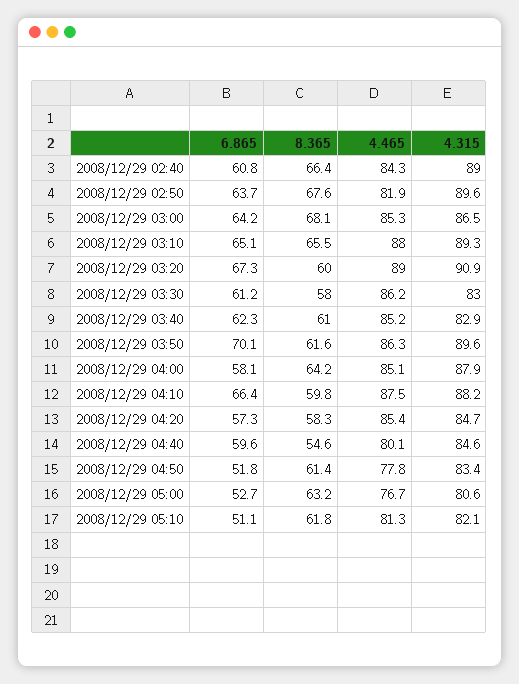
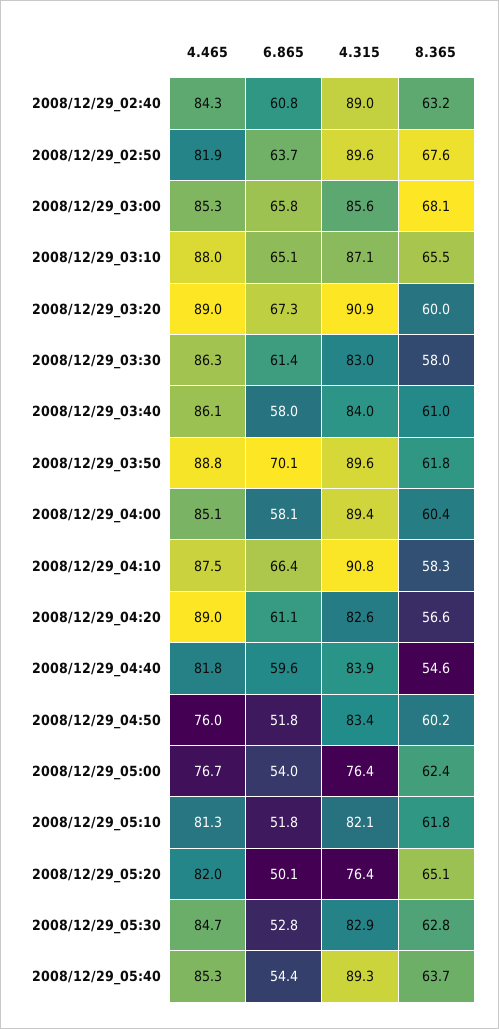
8.365, 2008/12/29 02:40: 66.4 -> 63.2
6.865, 2008/12/29 03:00: 64.2 -> 65.8
4.315, 2008/12/29 03:00: 86.5 -> 85.6
4.315, 2008/12/29 03:10: 89.3 -> 87.1
6.865, 2008/12/29 03:30: 61.2 -> 61.4
4.465, 2008/12/29 03:30: 86.2 -> 86.3
6.865, 2008/12/29 03:40: 62.3 -> 58
4.465, 2008/12/29 03:40: 85.2 -> 86.1
4.315, 2008/12/29 03:40: 82.9 -> 84
8.365, 2008/12/29 03:50: 61.6 -> 61.8
4.465, 2008/12/29 03:50: 86.3 -> 88.8
8.365, 2008/12/29 04:00: 64.2 -> 60.4
4.315, 2008/12/29 04:00: 87.9 -> 89.4
8.365, 2008/12/29 04:10: 59.8 -> 58.3
4.315, 2008/12/29 04:10: 88.2 -> 90.8
6.865, 2008/12/29 04:20: 57.3 -> 61.1
8.365, 2008/12/29 04:20: 58.3 -> 56.6
4.465, 2008/12/29 04:20: 85.4 -> 89
4.315, 2008/12/29 04:20: 84.7 -> 82.6
4.465, 2008/12/29 04:40: 80.1 -> 81.8
4.315, 2008/12/29 04:40: 84.6 -> 83.9
8.365, 2008/12/29 04:50: 61.4 -> 60.2
4.465, 2008/12/29 04:50: 77.8 -> 76
6.865, 2008/12/29 05:00: 52.7 -> 54
8.365, 2008/12/29 05:00: 63.2 -> 62.4
4.315, 2008/12/29 05:00: 80.6 -> 76.4
6.865, 2008/12/29 05:10: 51.1 -> 51.8
4.465, 2008/12/29_05:20: none -> 82
6.865, 2008/12/29_05:20: none -> 50.1
4.315, 2008/12/29_05:20: none -> 76.4
8.365, 2008/12/29_05:20: none -> 65.1
4.465, 2008/12/29_05:30: none -> 84.7
6.865, 2008/12/29_05:30: none -> 52.8
4.315, 2008/12/29_05:30: none -> 82.9
8.365, 2008/12/29_05:30: none -> 62.8
4.465, 2008/12/29_05:40: none -> 85.3
6.865, 2008/12/29_05:40: none -> 54.4
4.315, 2008/12/29_05:40: none -> 89.3
8.365, 2008/12/29_05:40: none -> 63.7

